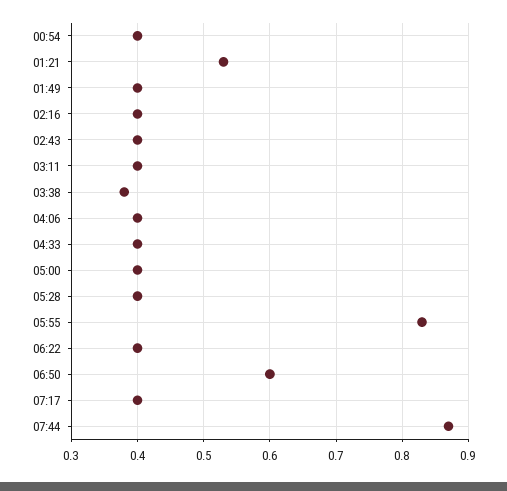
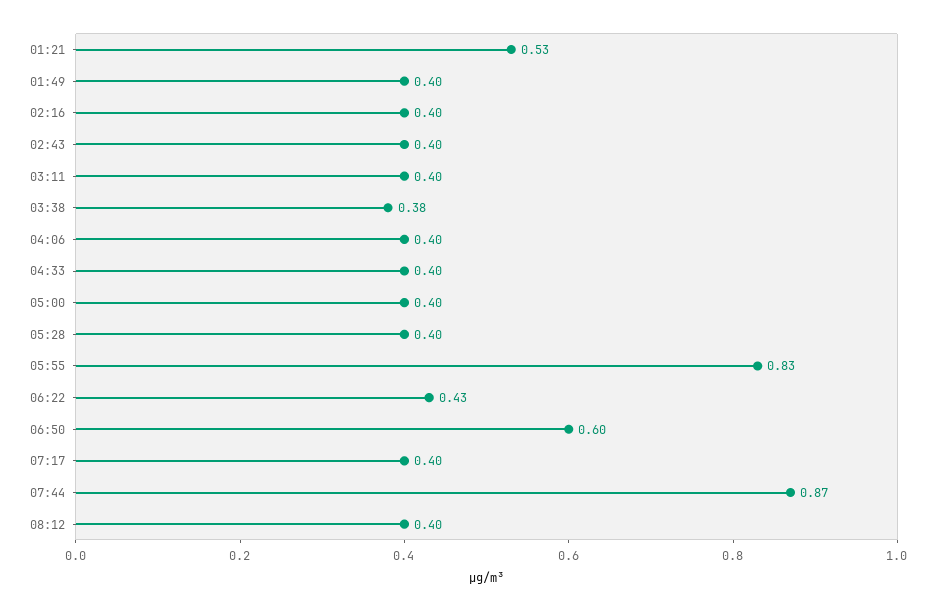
00:54: 0.4 -> none
06:22: 0.4 -> 0.43
08:12: none -> 0.4

